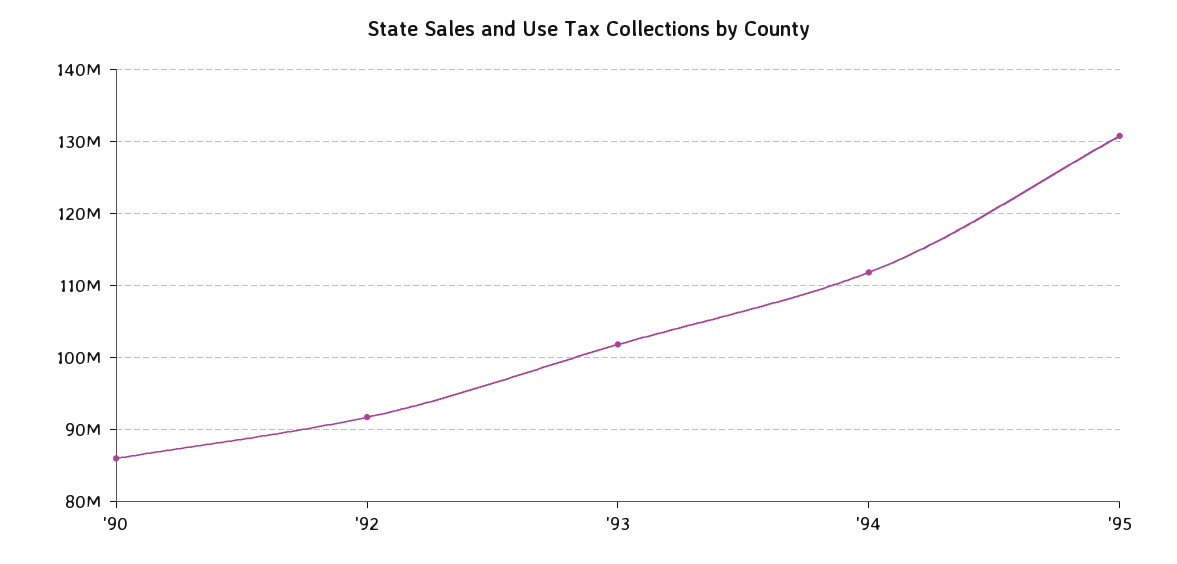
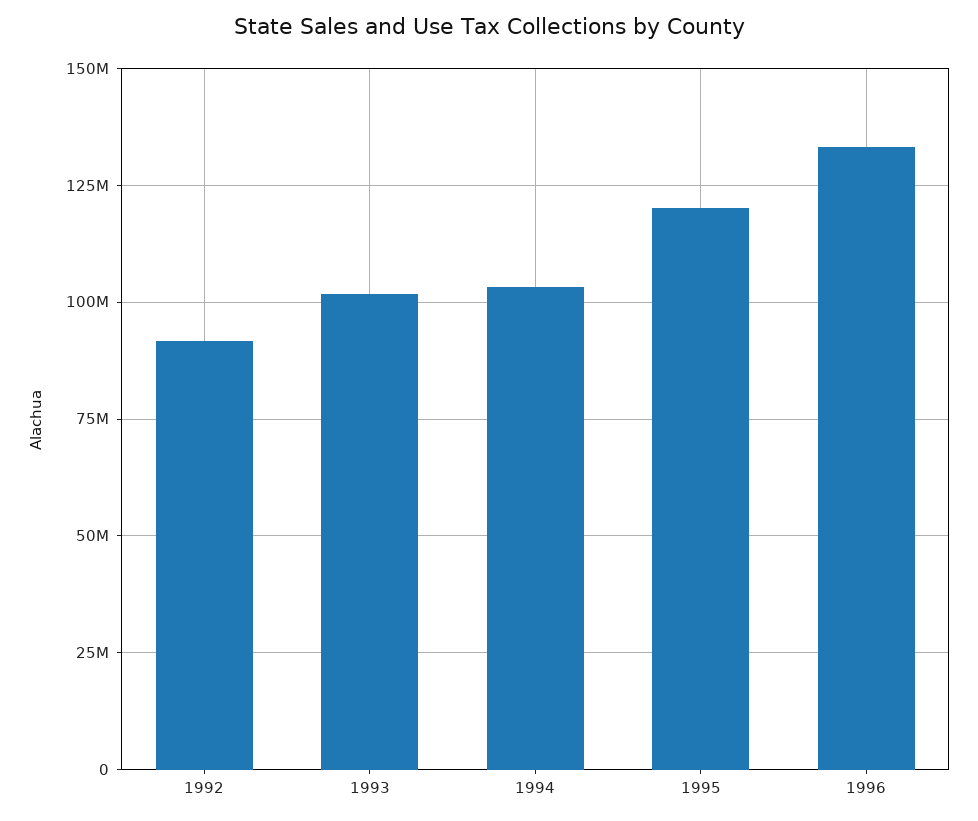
'90: 86000000 -> none
'94: 112000000 -> 102500000
'95: 131000000 -> 120000000
1996: none -> 132500000

